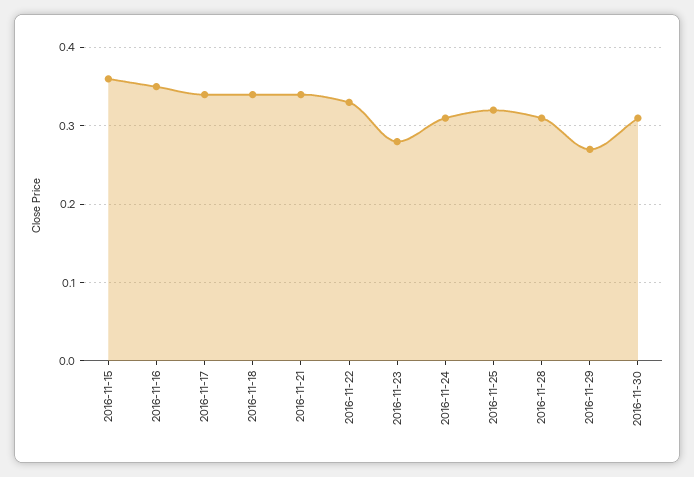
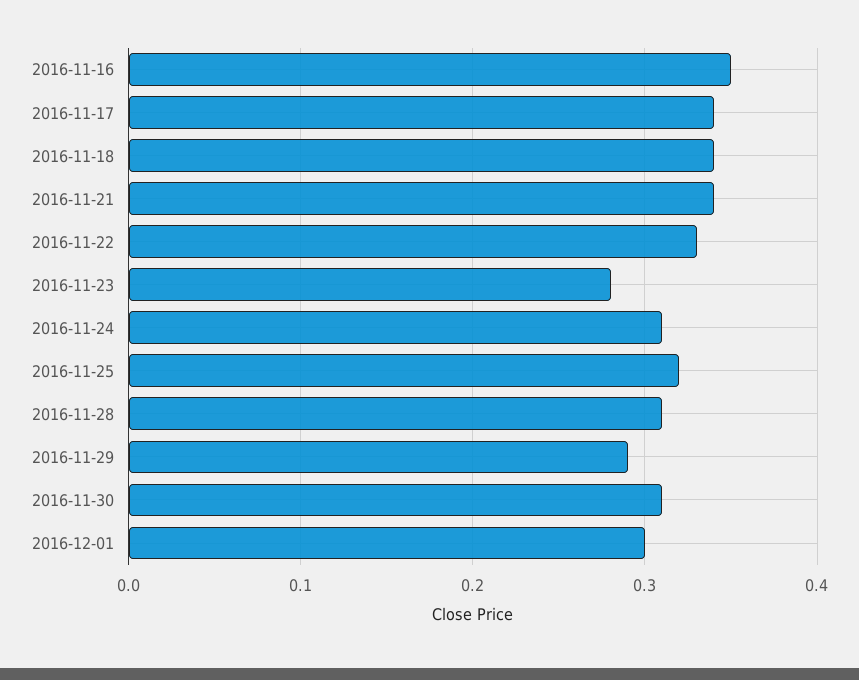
2016-11-15: 0.36 -> none
2016-11-29: 0.27 -> 0.29
2016-12-01: none -> 0.3

